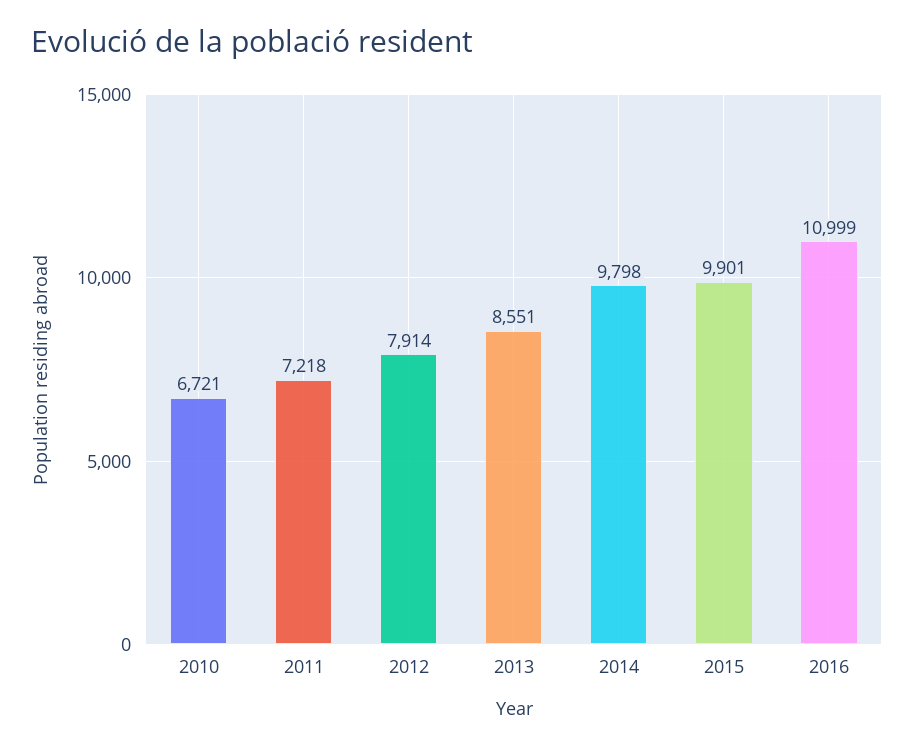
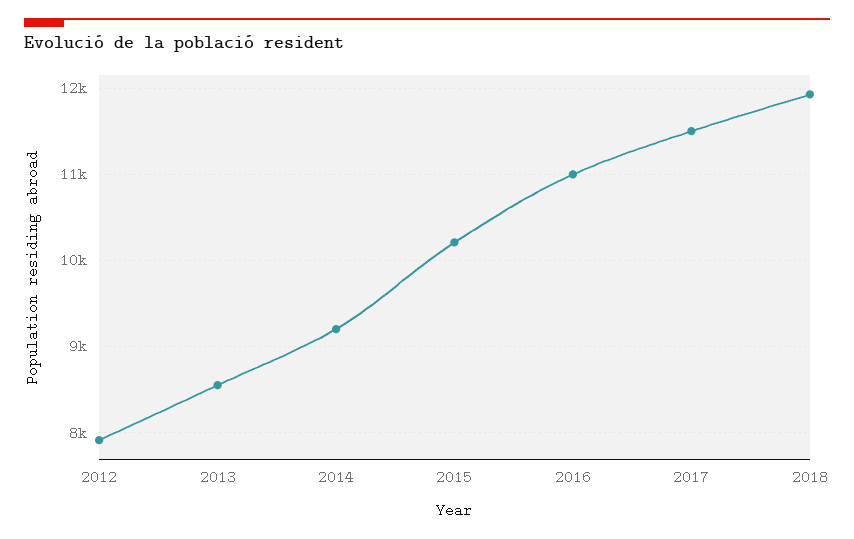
2010: 6721 -> none
2011: 7218 -> none
2014: 9798 -> 9200
2015: 9901 -> 10200
2017: none -> 11500
2018: none -> 11900

